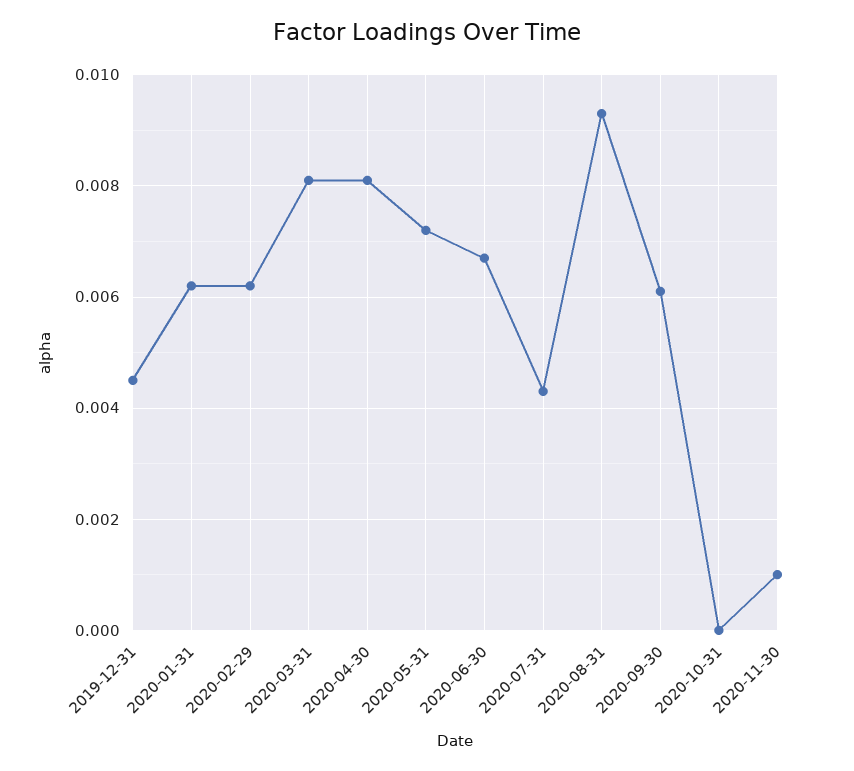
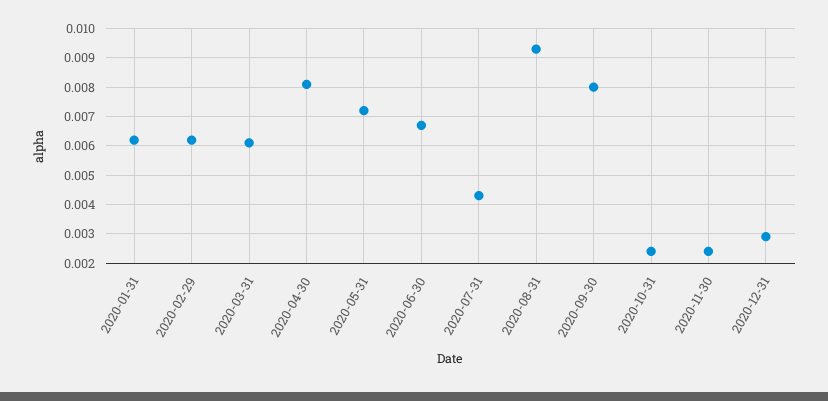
2019-12-31: 0.0045 -> none
2020-03-31: 0.008 -> 0.006
2020-09-30: 0.006 -> 0.008
2020-10-31: 0 -> 0.0025
2020-11-30: 0.001 -> 0.0025
2020-12-31: none -> 0.003

